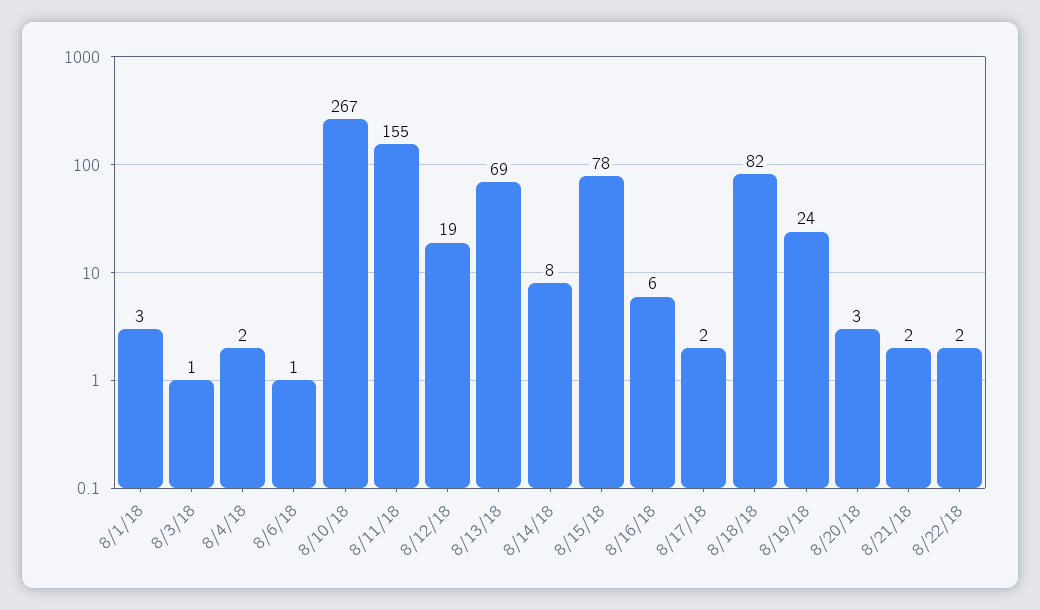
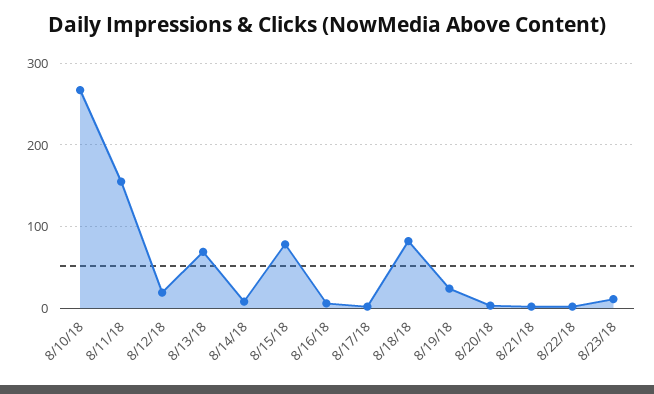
8/1/18: 3 -> none
8/3/18: 1 -> none
8/4/18: 2 -> none
8/6/18: 1 -> none
8/23/18: none -> 10

